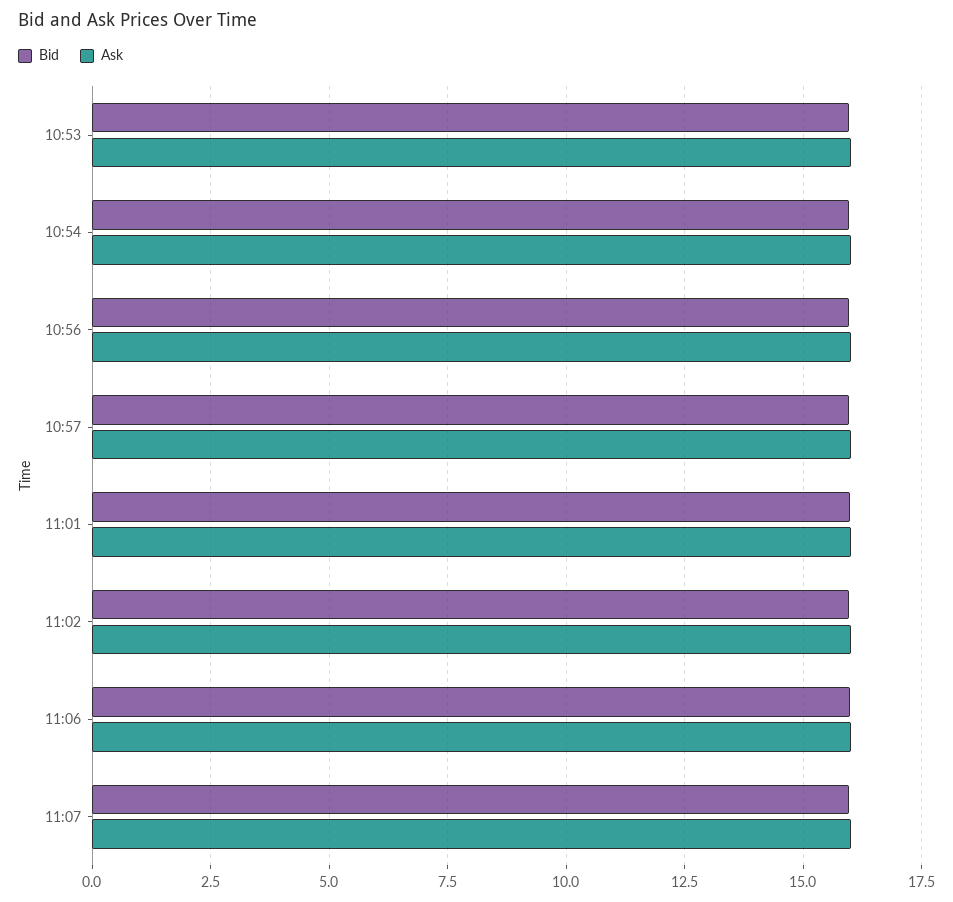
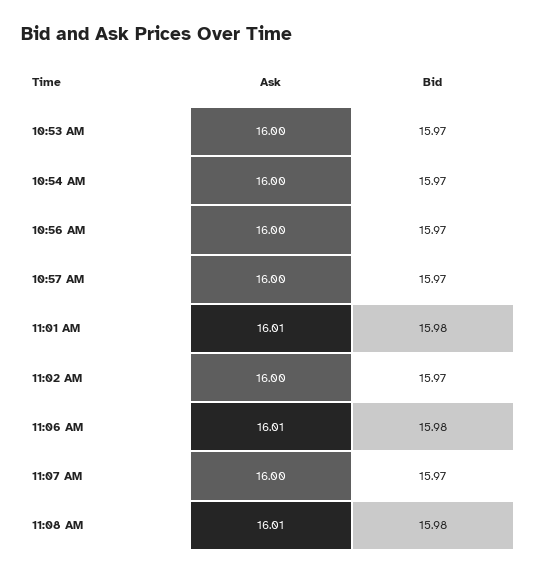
Ask, 11:08 AM: none -> 16.01
Bid, 11:08 AM: none -> 15.98

